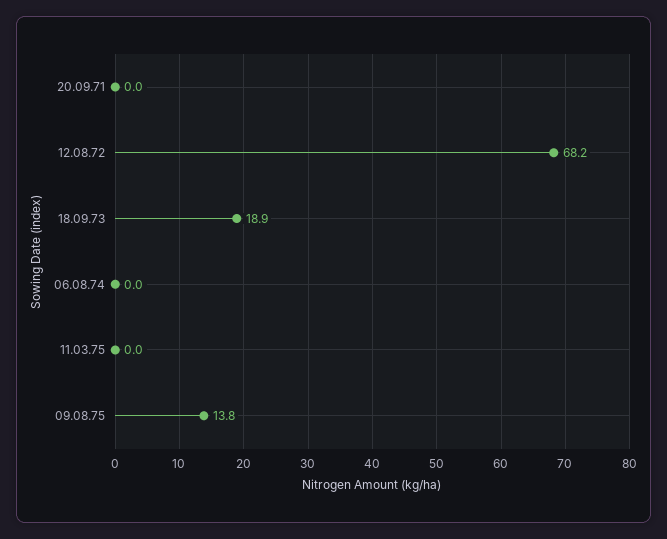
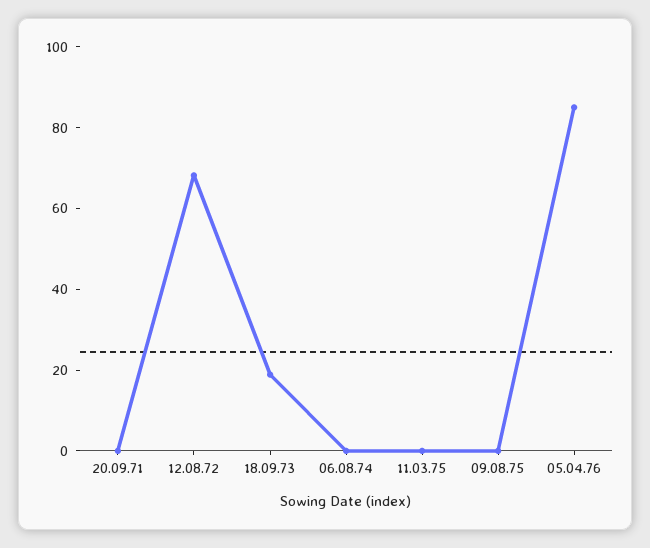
09.08.75: 13.8 -> 0
05.04.76: none -> 85

